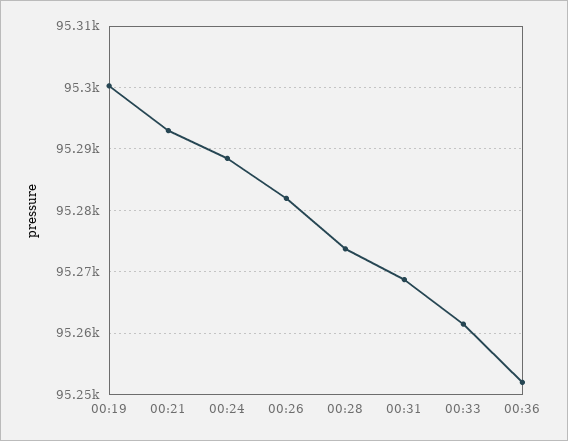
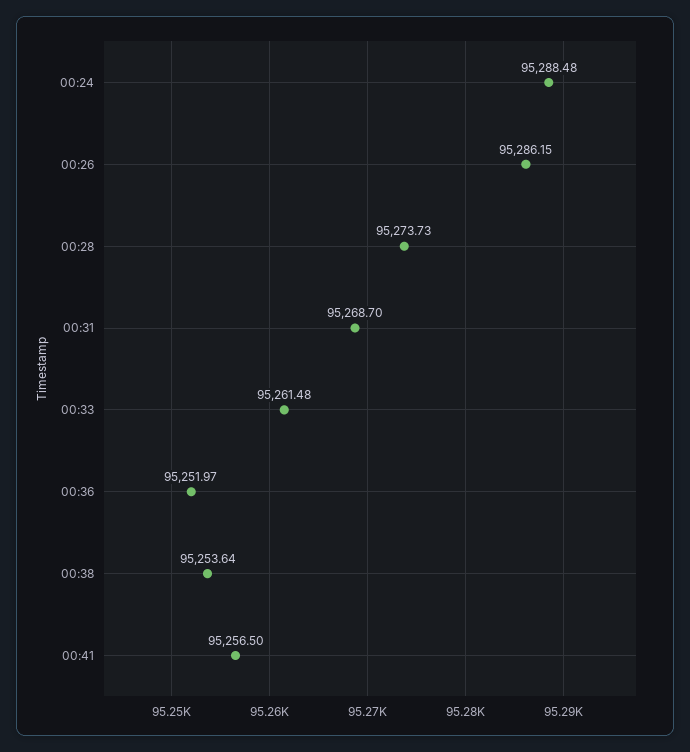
00:19: 95300 -> none
00:21: 95293 -> none
00:26: 95282 -> 95286.15
00:38: none -> 95253.64
00:41: none -> 95256.5

